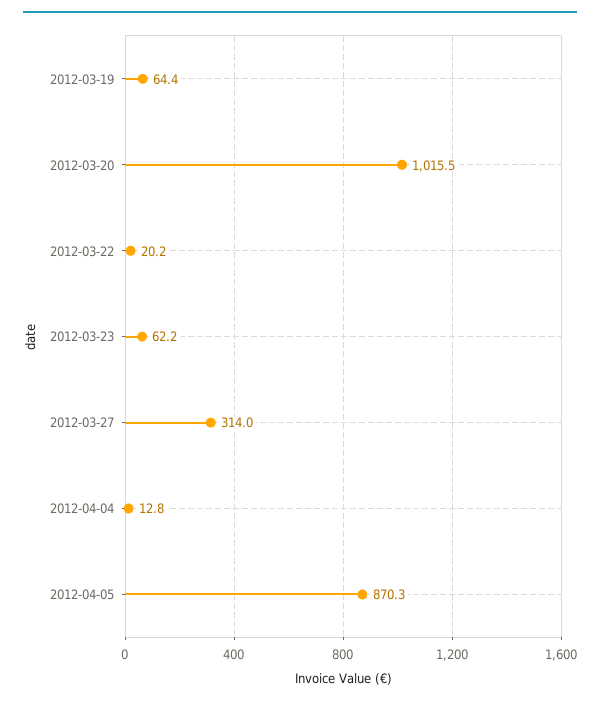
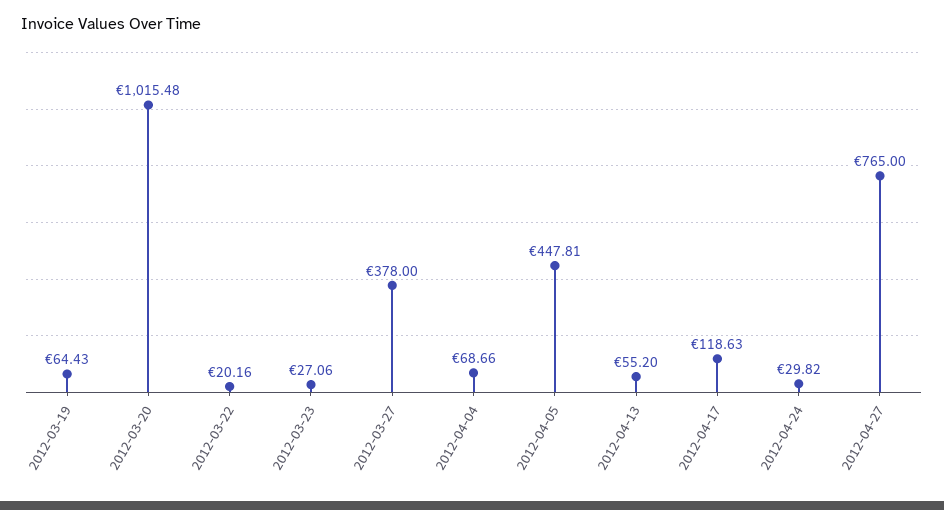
2012-03-23: 62.2 -> 27.06
2012-03-27: 314 -> 378
2012-04-04: 12.8 -> 68.66
2012-04-05: 870.3 -> 447.81
2012-04-13: none -> 55.2
2012-04-17: none -> 118.63
2012-04-24: none -> 29.82
2012-04-27: none -> 765

